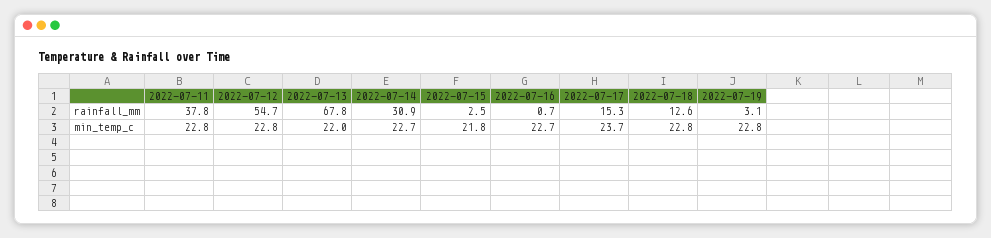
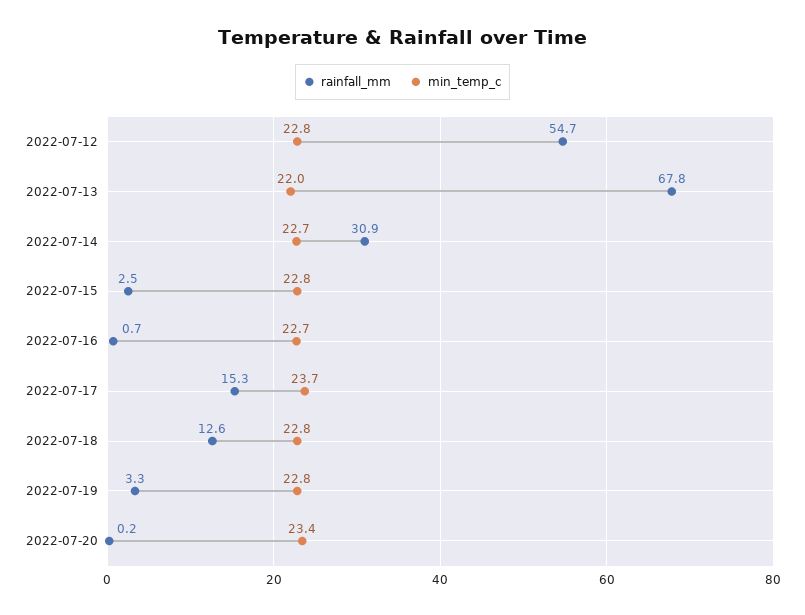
rainfall_mm, 2022-07-11: 37.8 -> none
rainfall_mm, 2022-07-19: 3.1 -> 3.3
min_temp_c, 2022-07-11: 22.8 -> none
min_temp_c, 2022-07-15: 21.8 -> 22.8
rainfall_mm, 2022-07-20: none -> 0.2
min_temp_c, 2022-07-20: none -> 23.4

